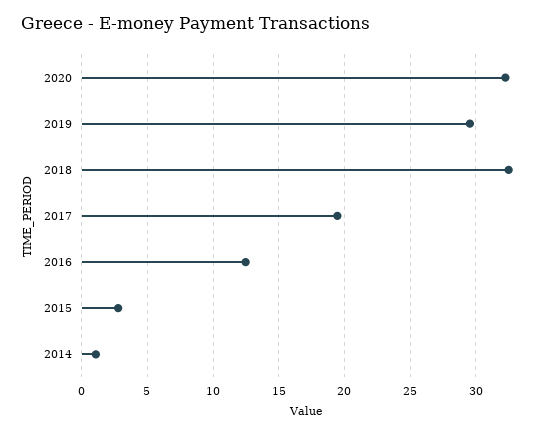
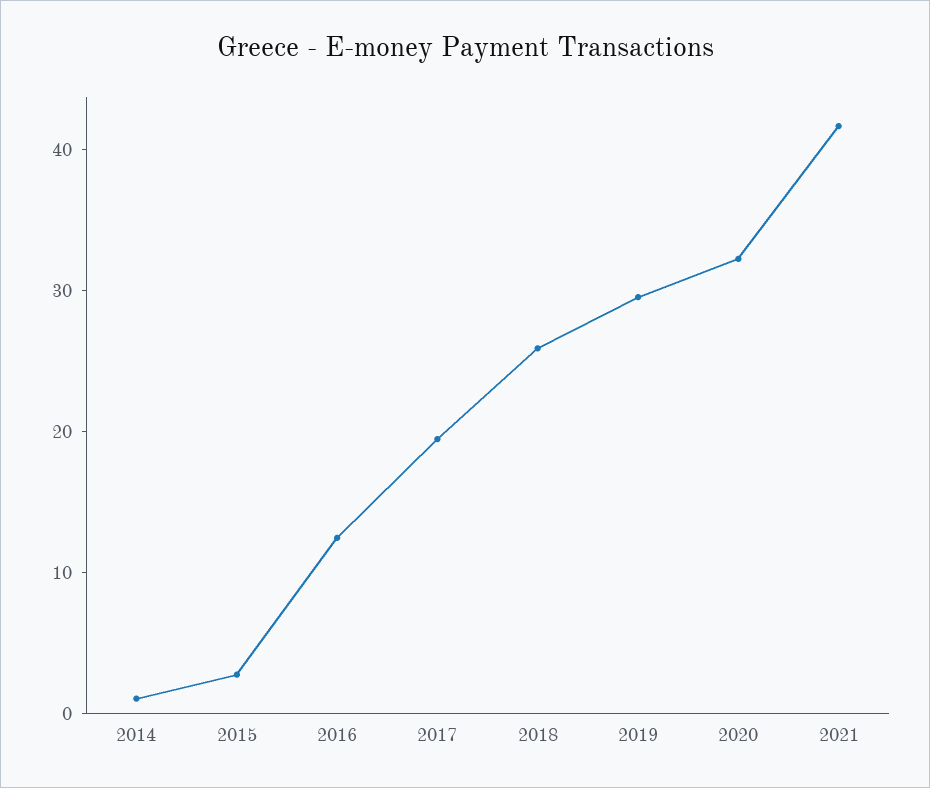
2018: 32.5 -> 26
2021: none -> 42

